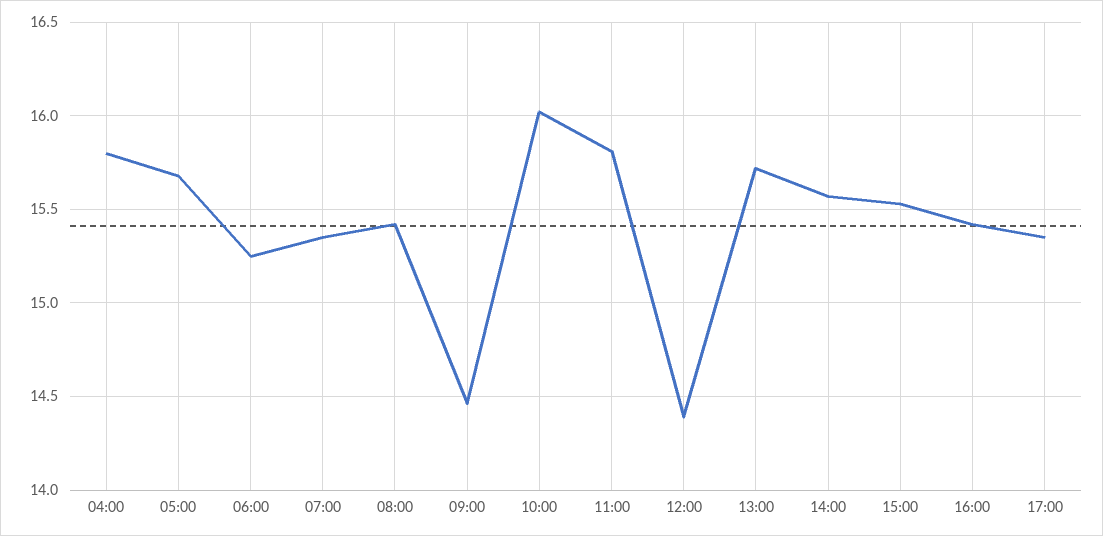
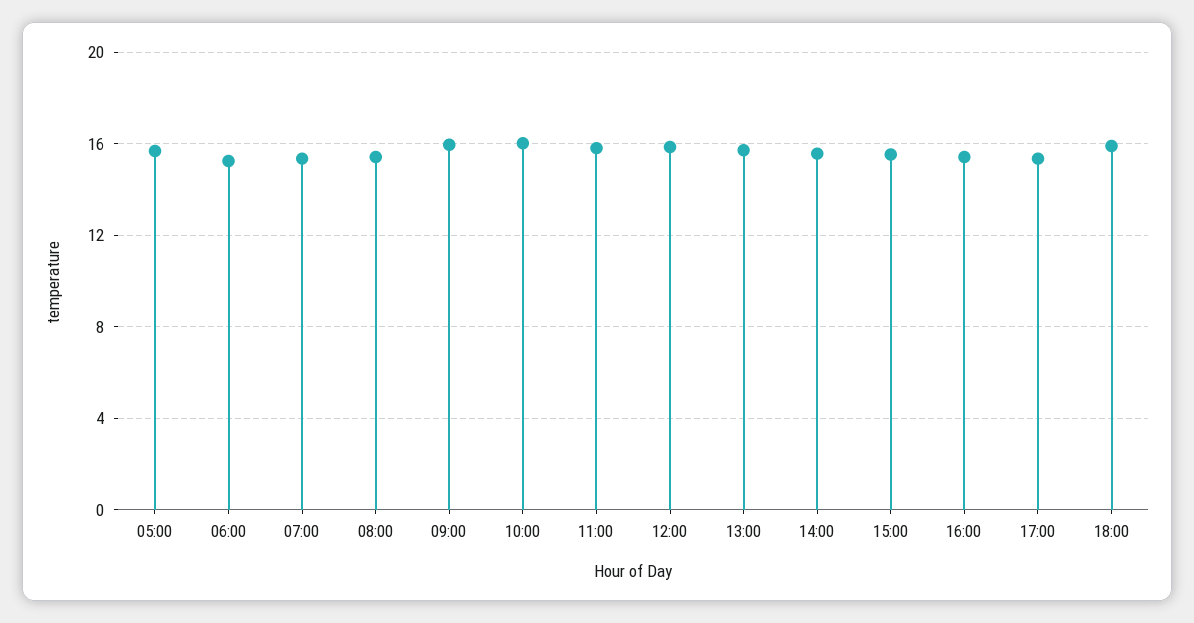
04:00: 15.8 -> none
09:00: 14.45 -> 16
12:00: 14.4 -> 16
18:00: none -> 16

